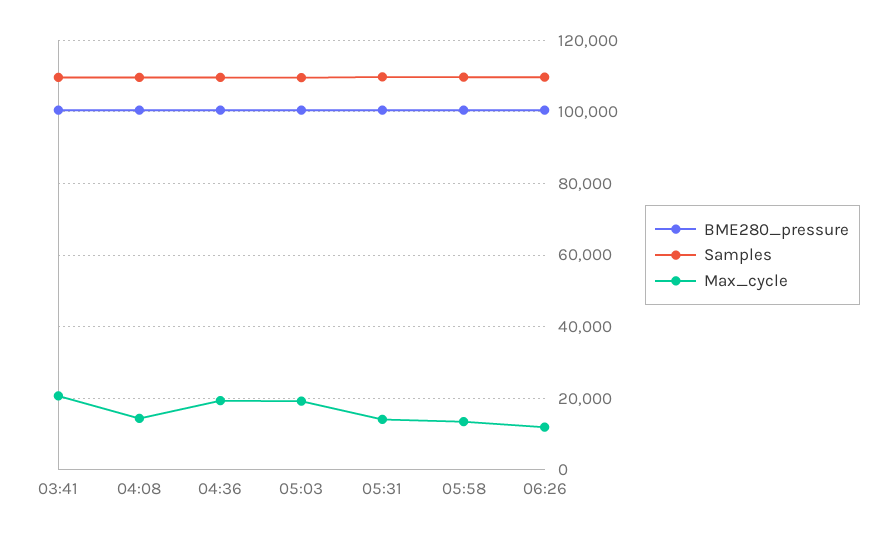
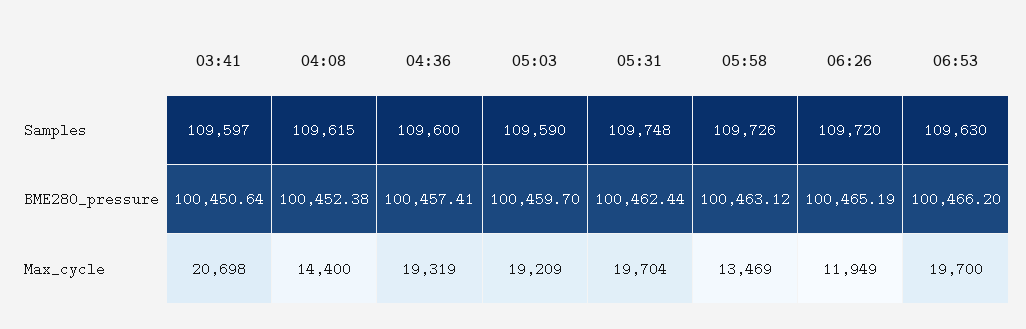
Max_cycle, 05:31: 14000 -> 19704
Samples, 06:53: none -> 109630
BME280_pressure, 06:53: none -> 100466.2
Max_cycle, 06:53: none -> 19700

